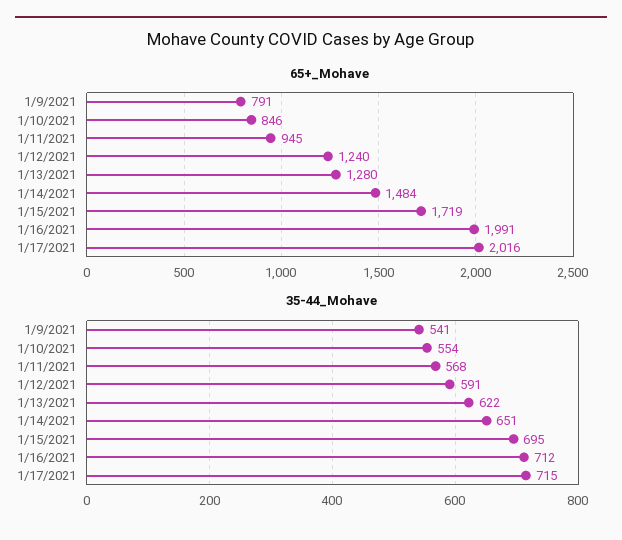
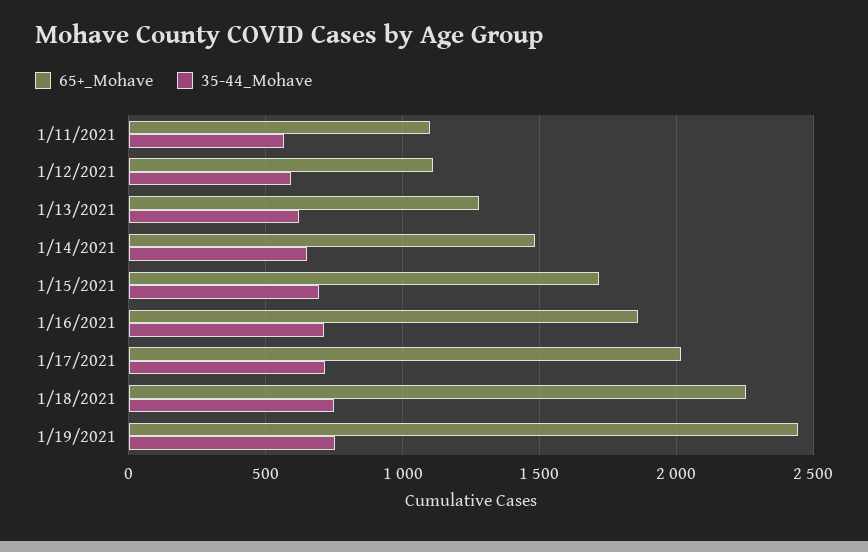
65+_Mohave, 1/9/2021: 791 -> none
65+_Mohave, 1/10/2021: 846 -> none
65+_Mohave, 1/11/2021: 945 -> 1100
65+_Mohave, 1/12/2021: 1240 -> 1100
65+_Mohave, 1/16/2021: 1991 -> 1850
35-44_Mohave, 1/9/2021: 541 -> none
35-44_Mohave, 1/10/2021: 554 -> none
65+_Mohave, 1/18/2021: none -> 2250
35-44_Mohave, 1/18/2021: none -> 750
65+_Mohave, 1/19/2021: none -> 2450
35-44_Mohave, 1/19/2021: none -> 750

